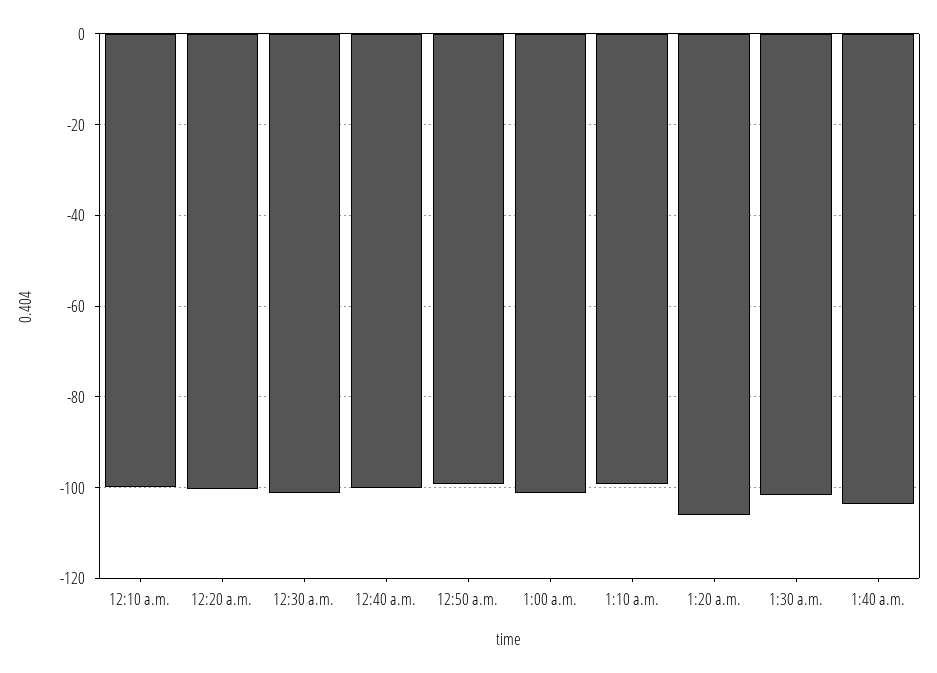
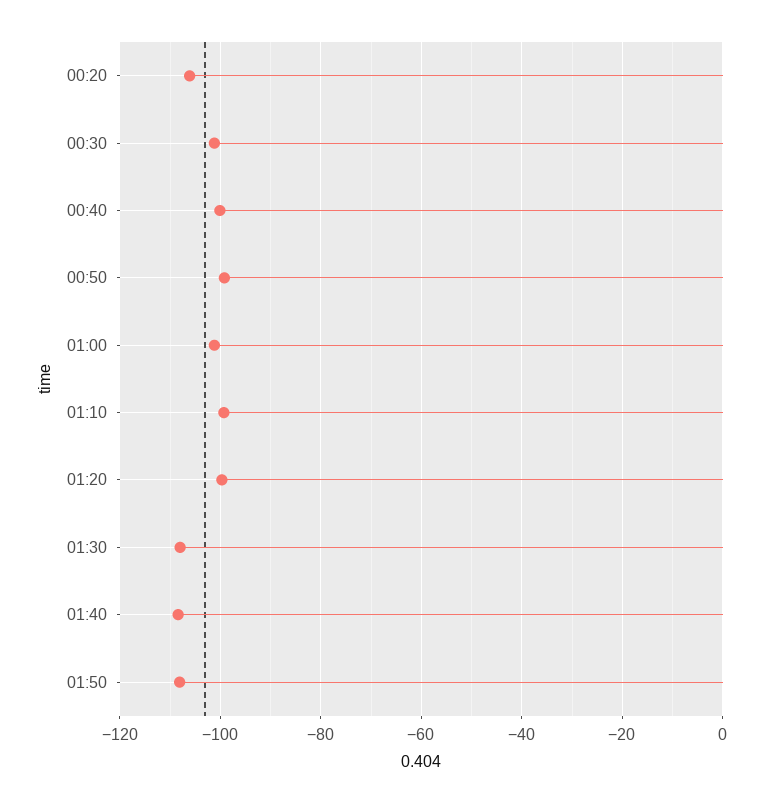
12:10 a.m.: -100 -> none
12:20 a.m.: -100 -> -106
1:20 a.m.: -106 -> -100
1:30 a.m.: -102 -> -108
1:40 a.m.: -104 -> -108
01:50: none -> -108

